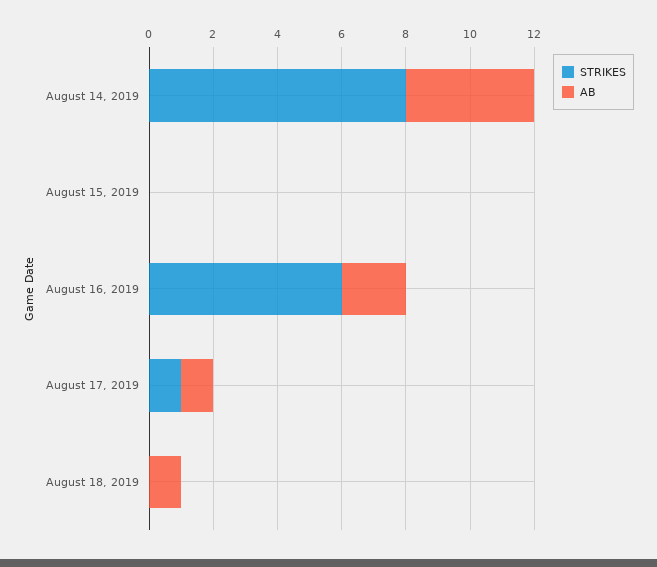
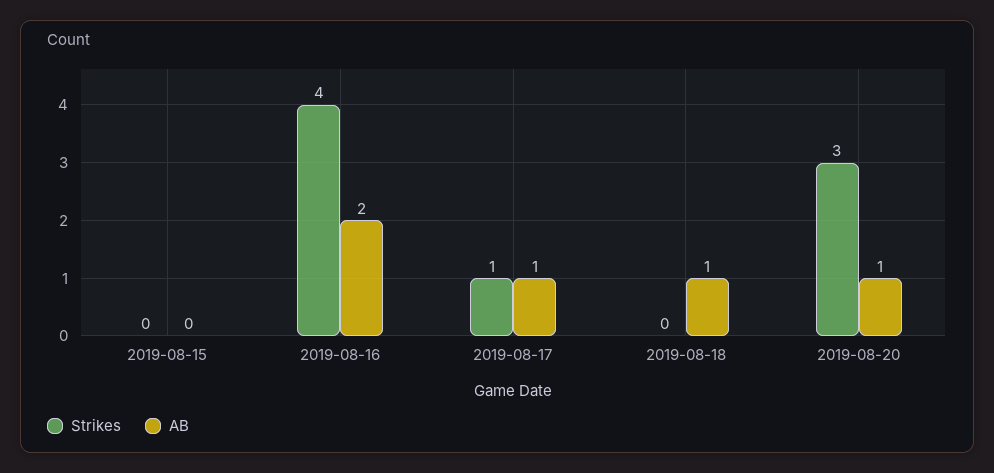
STRIKES, August 14, 2019: 8 -> none
AB, August 14, 2019: 4 -> none
STRIKES, August 16, 2019: 6 -> 4
STRIKES, 2019-08-20: none -> 3
AB, 2019-08-20: none -> 1

